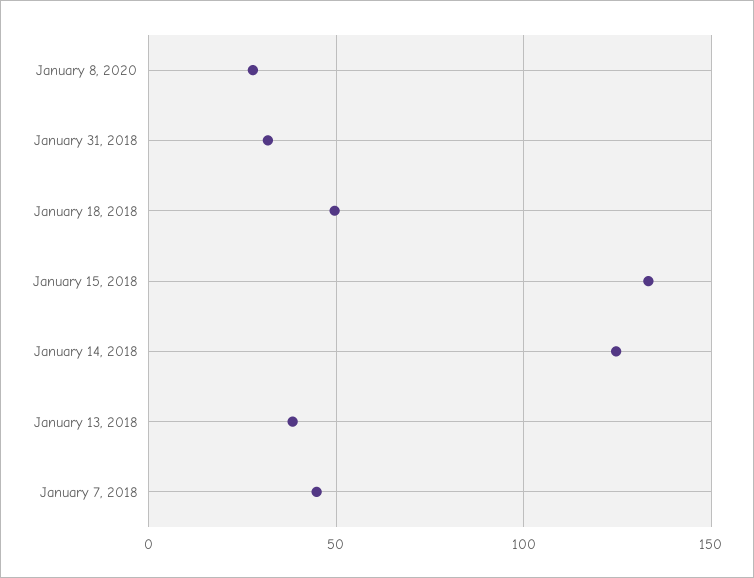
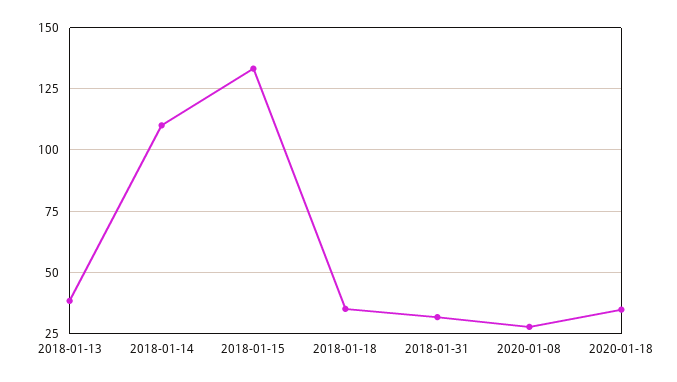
January 18, 2018: 50 -> 35
January 14, 2018: 125 -> 110
January 7, 2018: 45 -> none
2020-01-18: none -> 35

